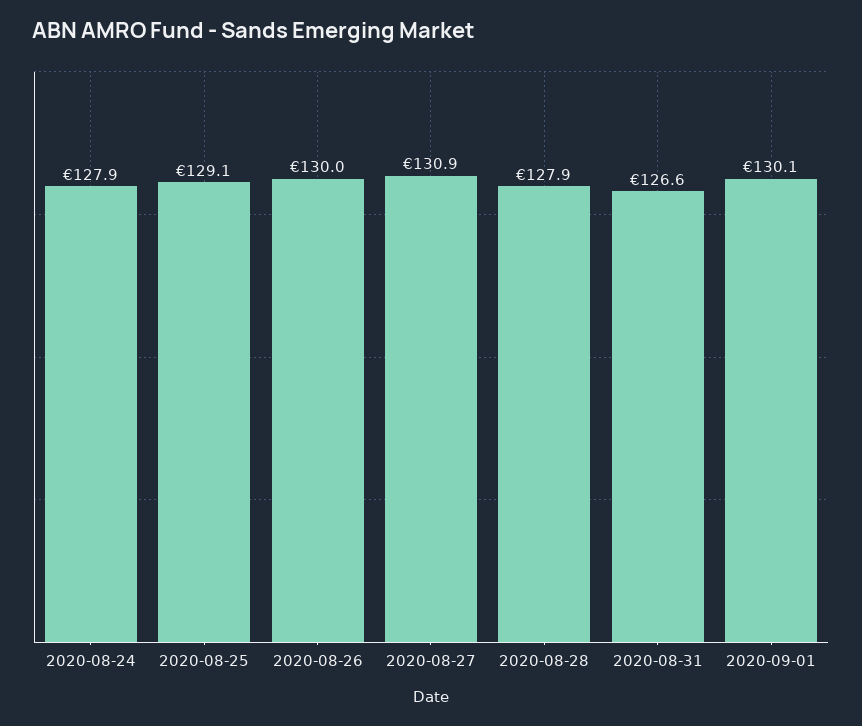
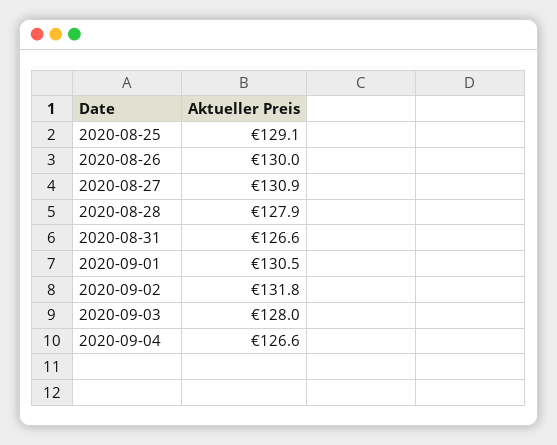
2020-08-24: 127.9 -> none
2020-09-01: 130.1 -> 130.5
2020-09-02: none -> 131.8
2020-09-03: none -> 128
2020-09-04: none -> 126.6

